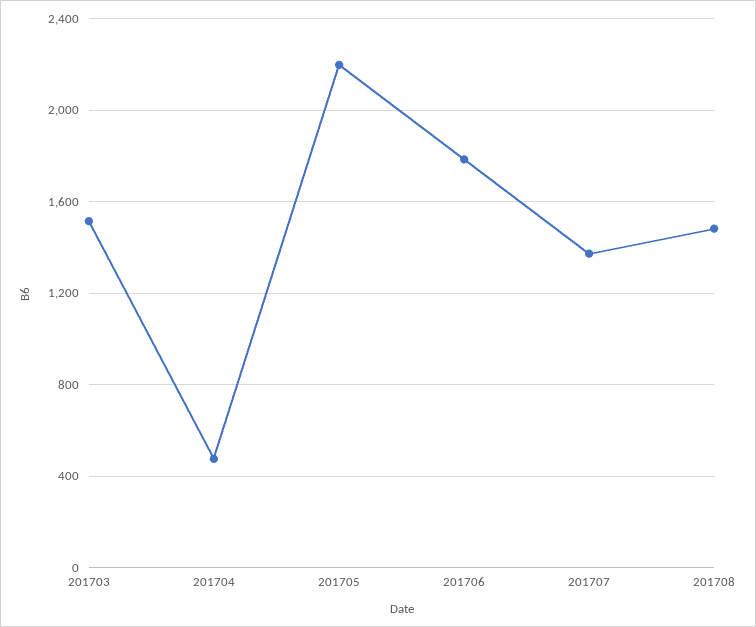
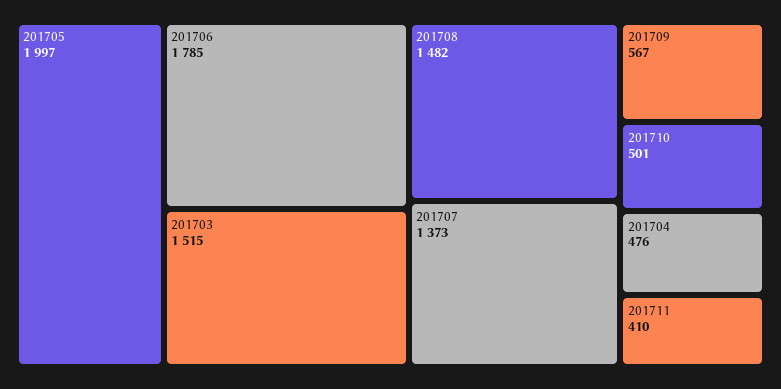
201705: 2200 -> 1997
201709: none -> 567
201710: none -> 501
201711: none -> 410

